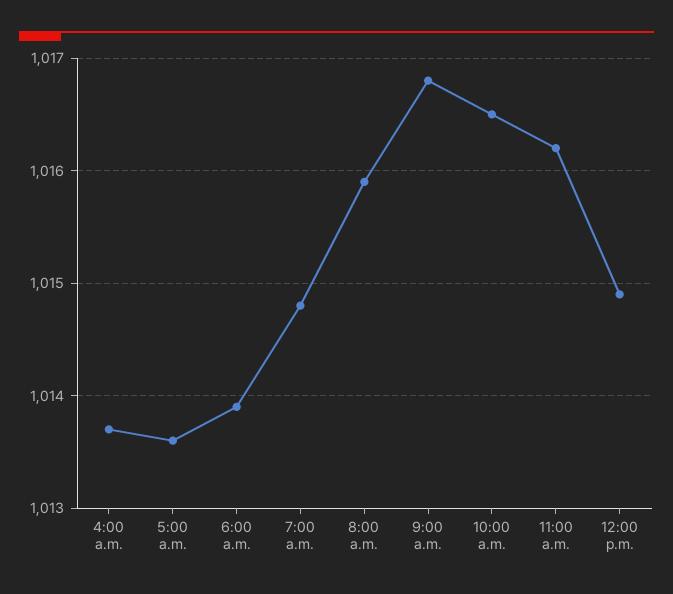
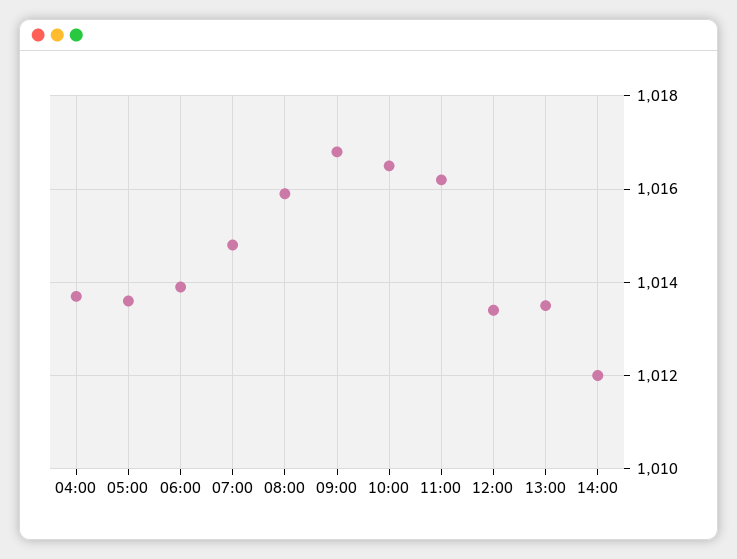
12:00 p.m.: 1014.9 -> 1013.5
13:00: none -> 1013.5
14:00: none -> 1012

